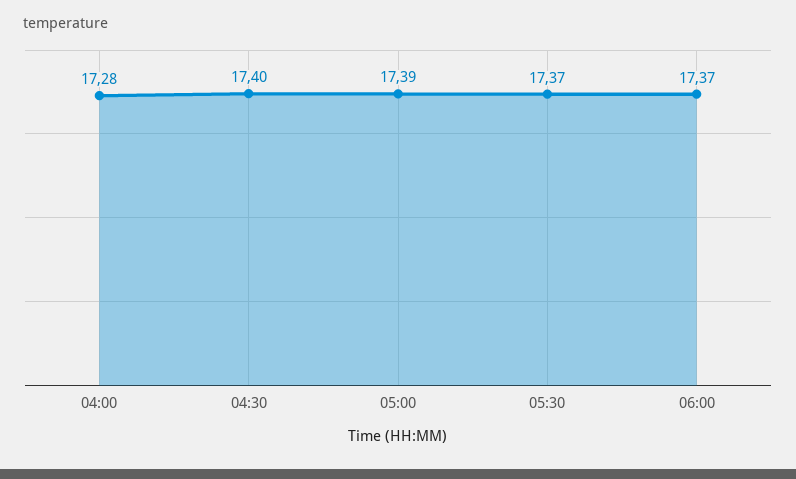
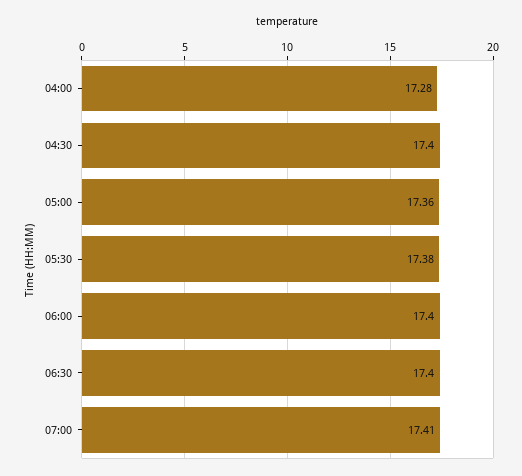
05:00: 17.39 -> 17.36
05:30: 17.37 -> 17.38
06:00: 17.37 -> 17.4
06:30: none -> 17.4
07:00: none -> 17.41

